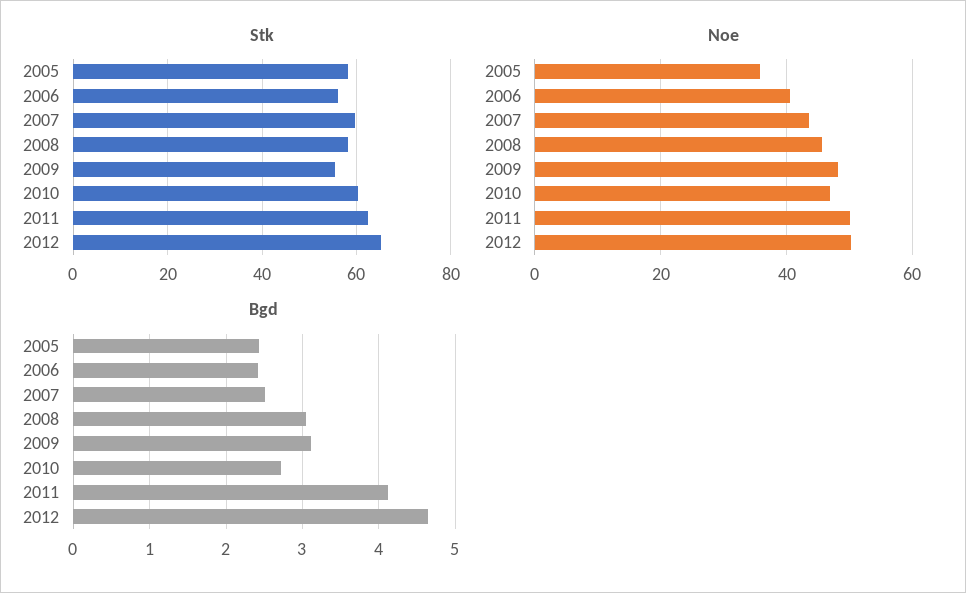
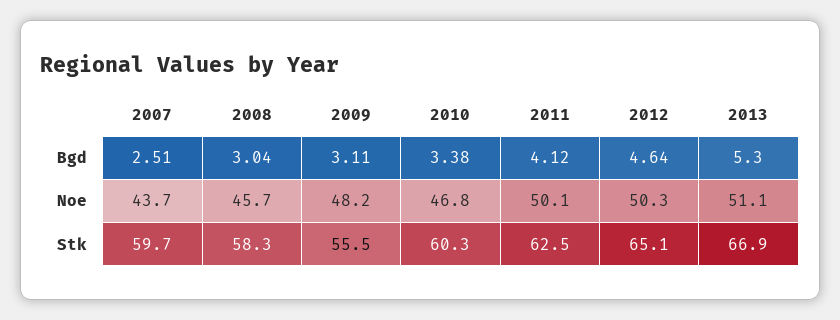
Stk, 2005: 58 -> none
Stk, 2006: 56 -> none
Noe, 2005: 36 -> none
Noe, 2006: 40 -> none
Bgd, 2005: 2.4 -> none
Bgd, 2006: 2.4 -> none
Bgd, 2010: 2.7 -> 3.38
Bgd, 2013: none -> 5.3
Noe, 2013: none -> 51.1
Stk, 2013: none -> 66.9

